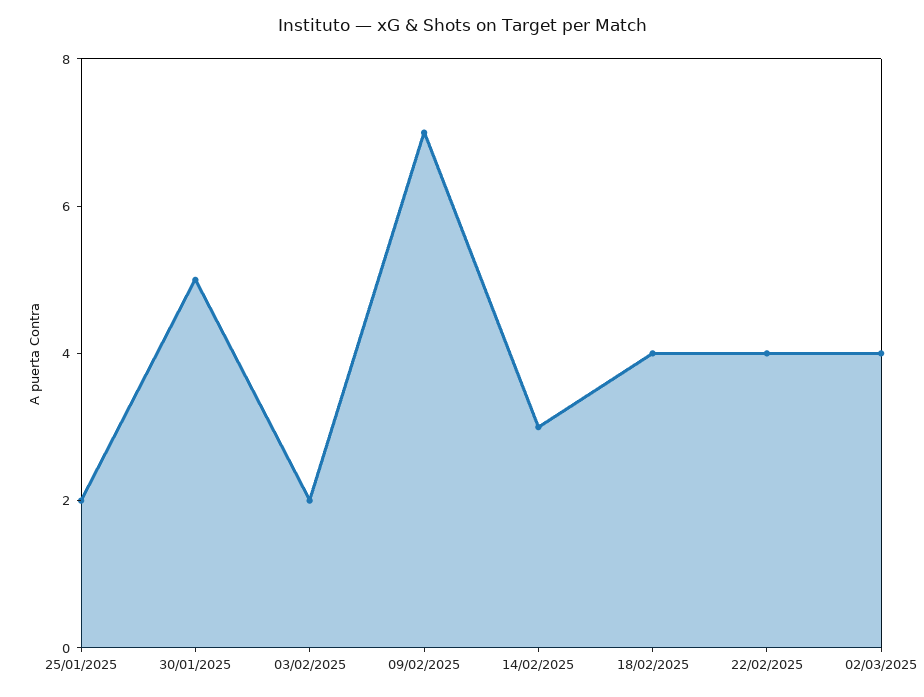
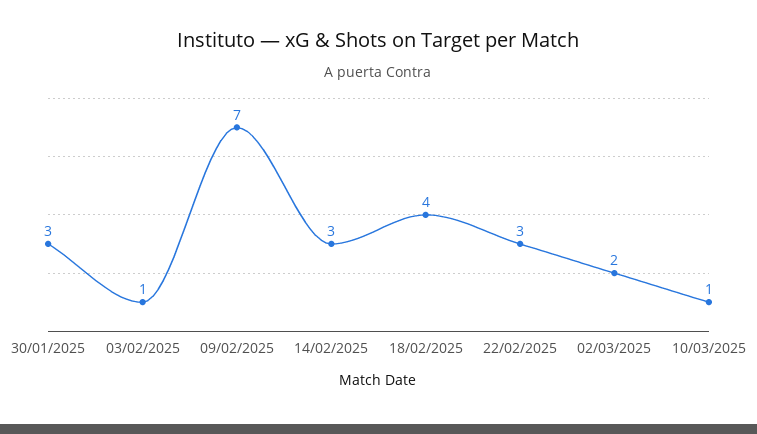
25/01/2025: 2 -> none
30/01/2025: 5 -> 3
03/02/2025: 2 -> 1
22/02/2025: 4 -> 3
02/03/2025: 4 -> 2
10/03/2025: none -> 1

